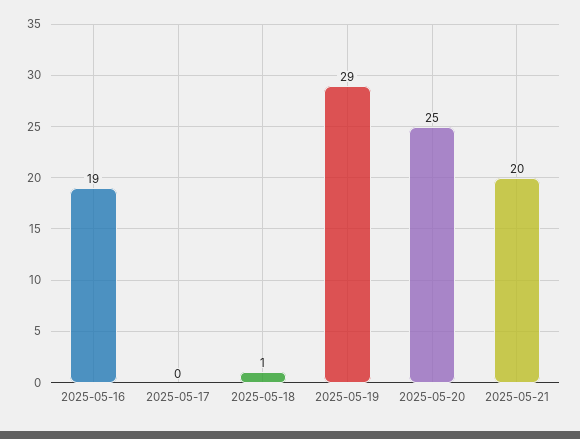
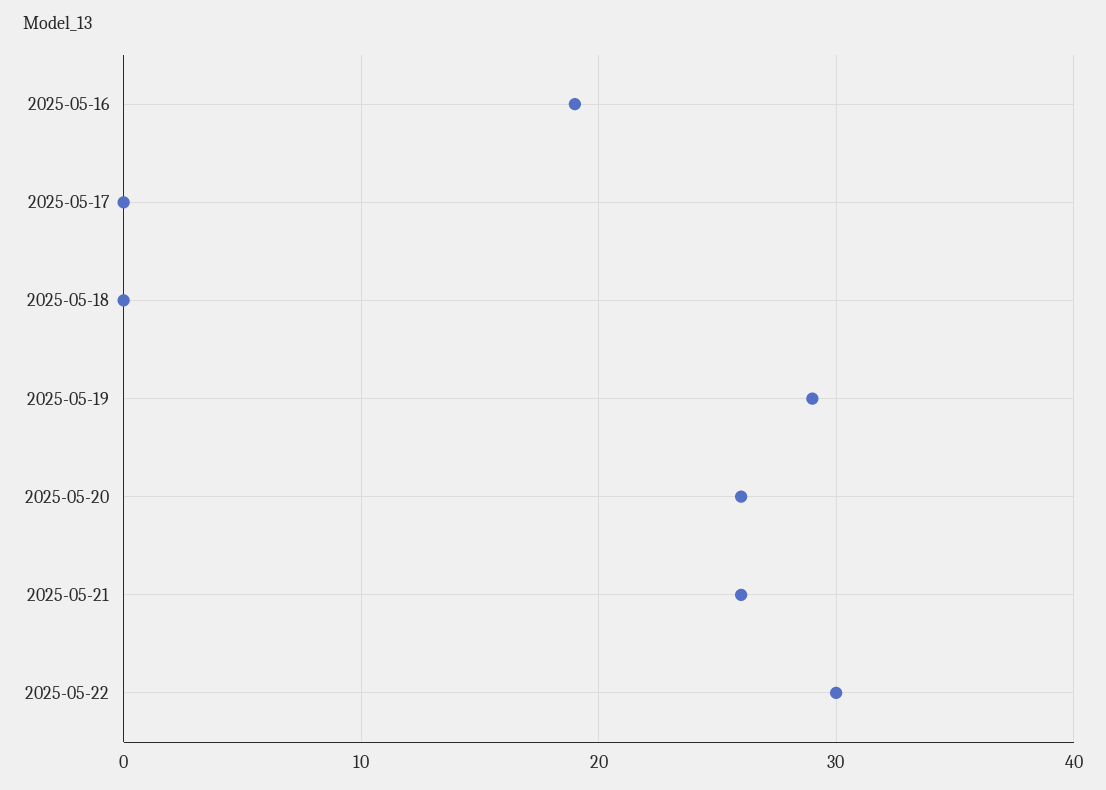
2025-05-18: 1 -> 0
2025-05-20: 25 -> 26
2025-05-21: 20 -> 26
2025-05-22: none -> 30

